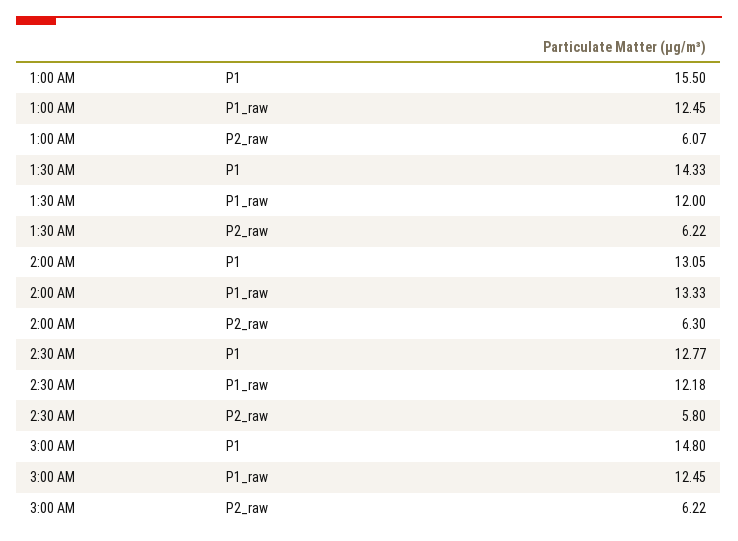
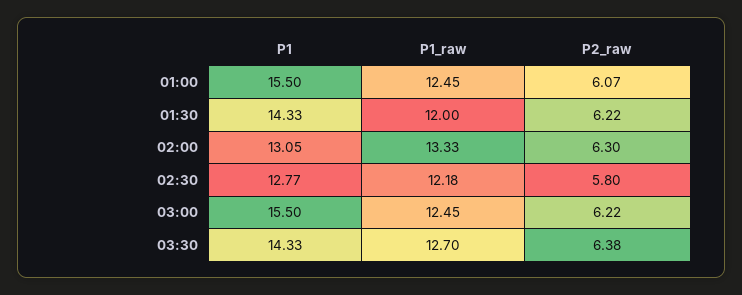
3:00 AM, P1: 14.8 -> 15.5
03:30, P1: none -> 14.33
03:30, P1_raw: none -> 12.7
03:30, P2_raw: none -> 6.38

